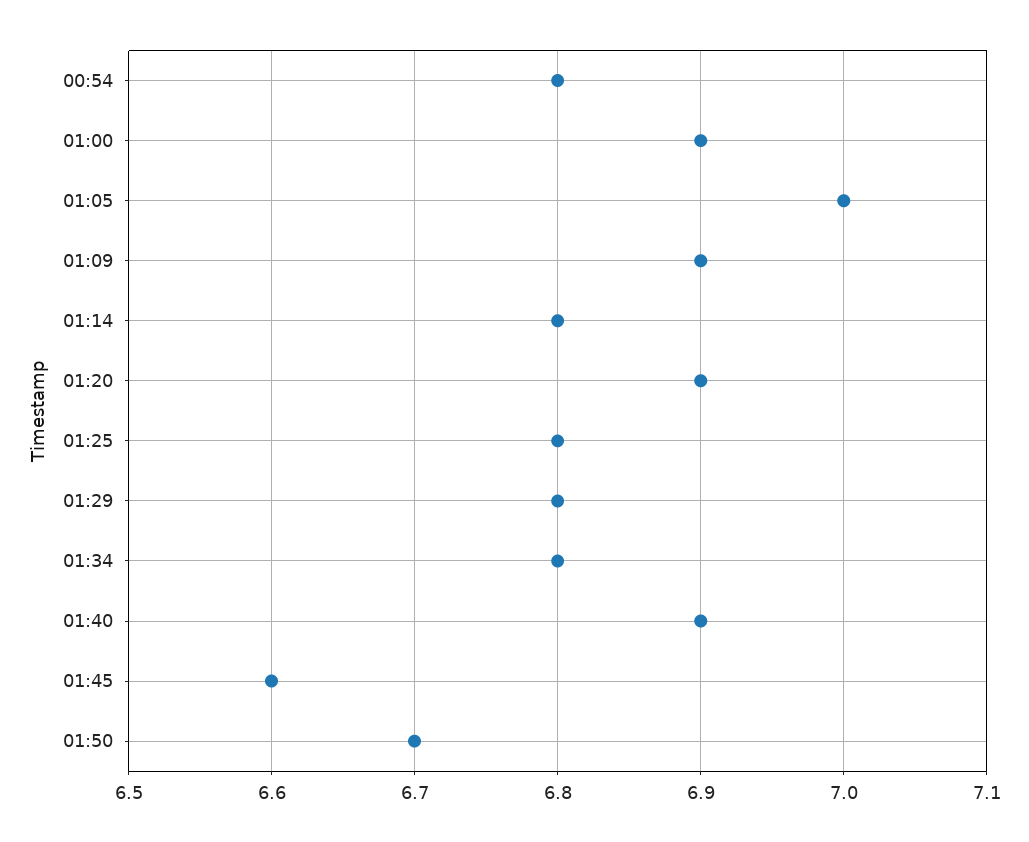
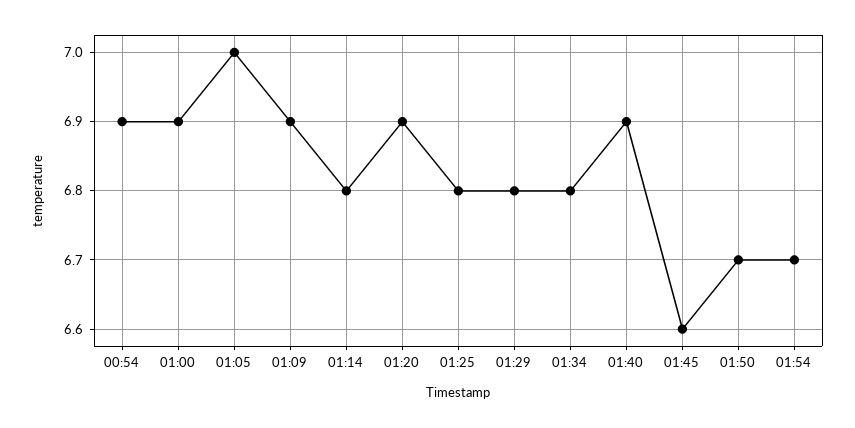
00:54: 6.8 -> 6.9
01:54: none -> 6.7

